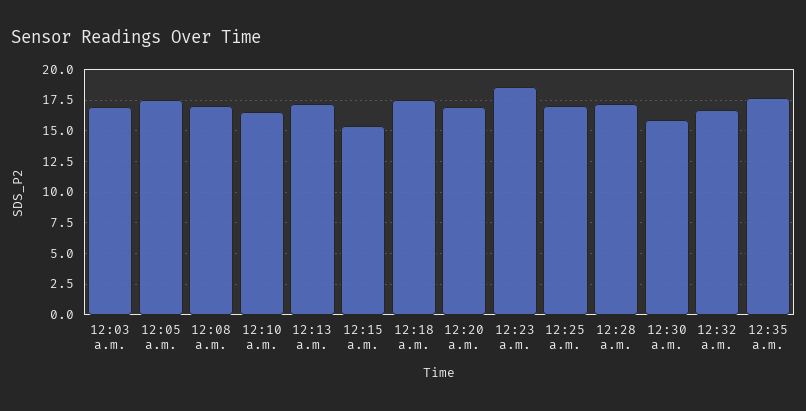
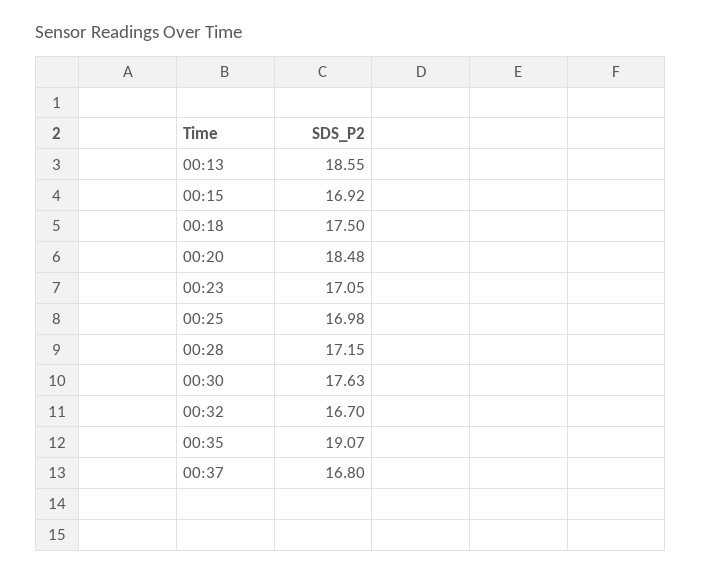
12:03 a.m.: 17 -> none
12:05 a.m.: 17.5 -> none
12:08 a.m.: 17 -> none
12:10 a.m.: 16.5 -> none
12:13 a.m.: 17 -> 18.55
12:15 a.m.: 15.5 -> 16.92
12:20 a.m.: 17 -> 18.48
12:23 a.m.: 18.5 -> 17.05
12:30 a.m.: 16 -> 17.63
12:35 a.m.: 17.5 -> 19.07
00:37: none -> 16.8

